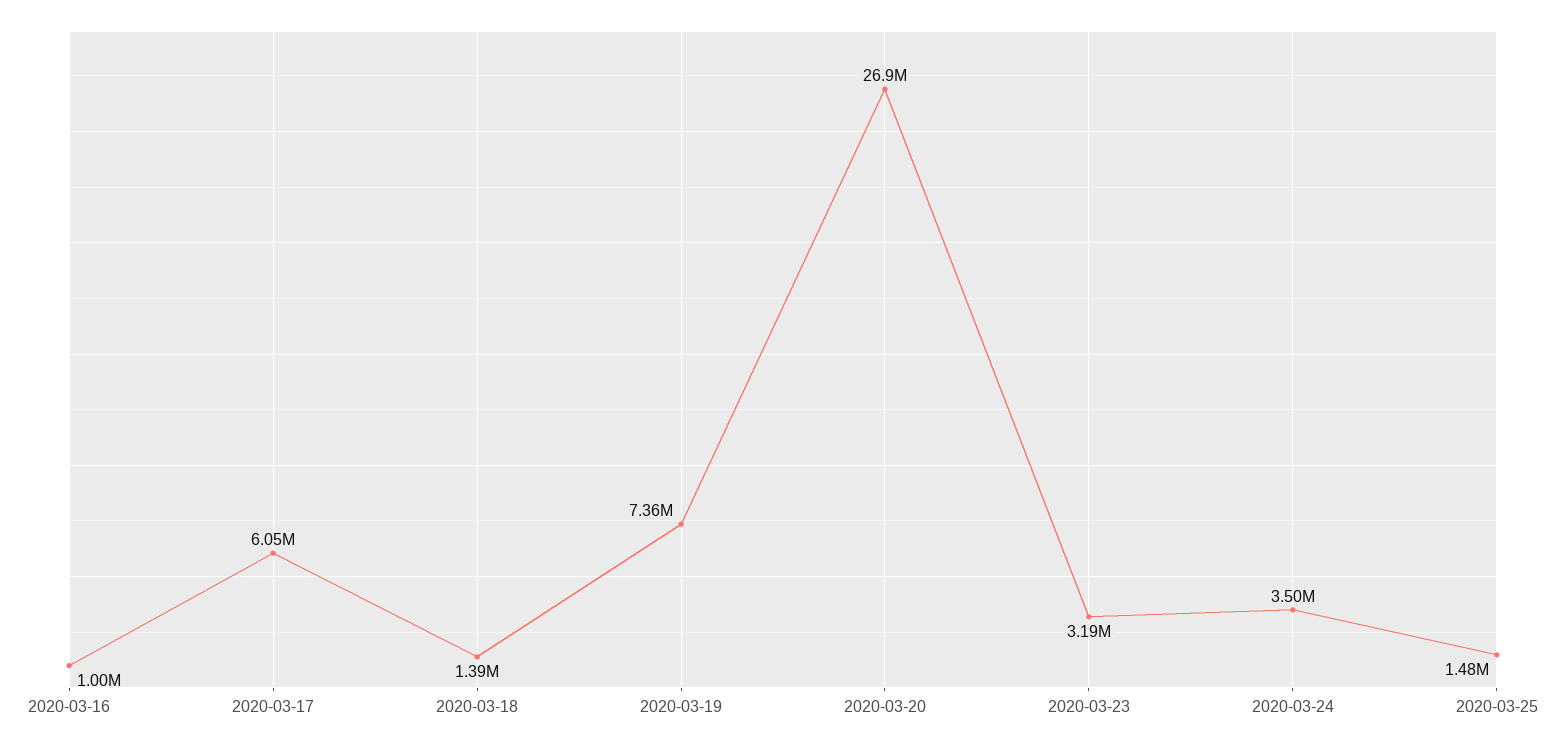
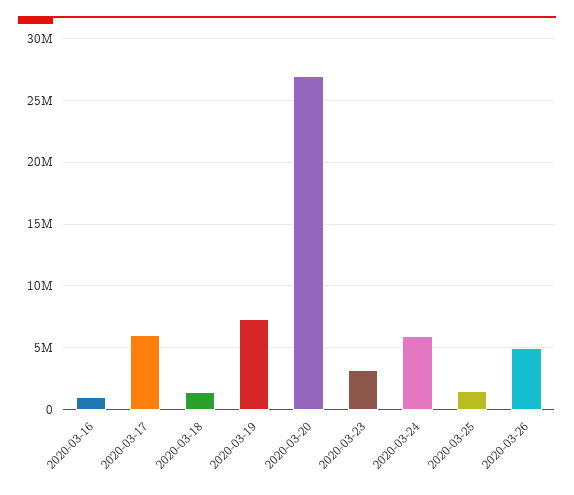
2020-03-24: 3500000 -> 6000000
2020-03-26: none -> 5000000

